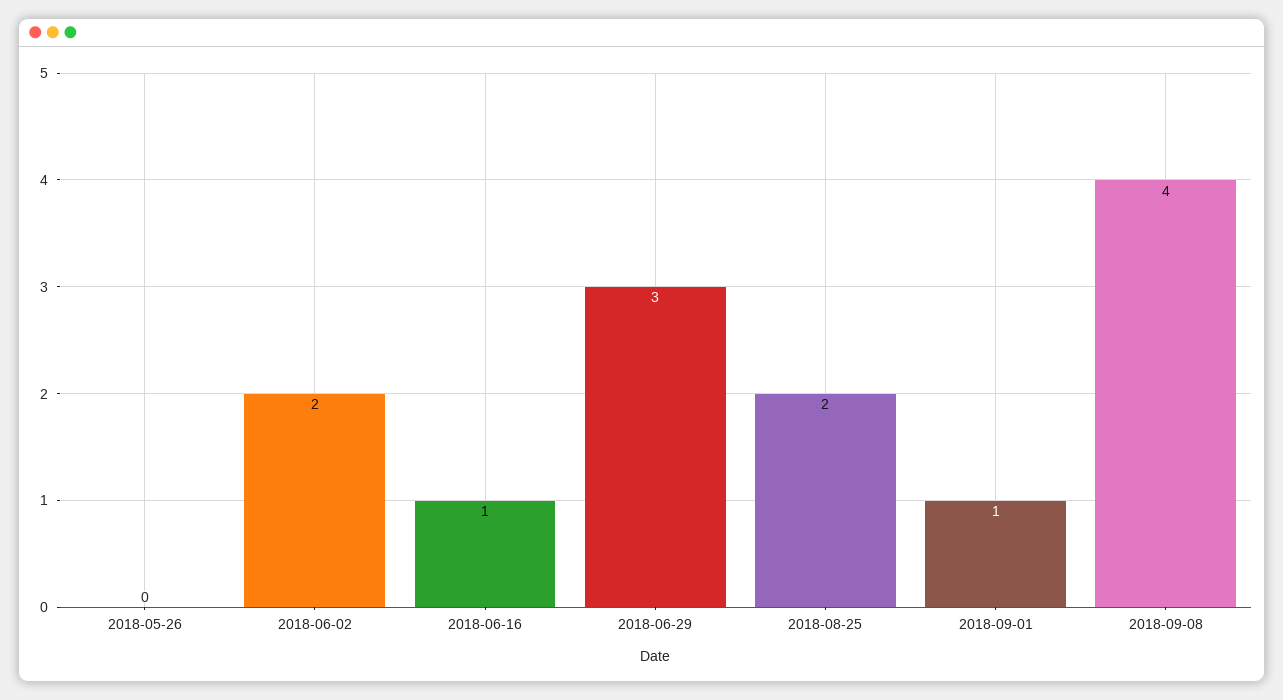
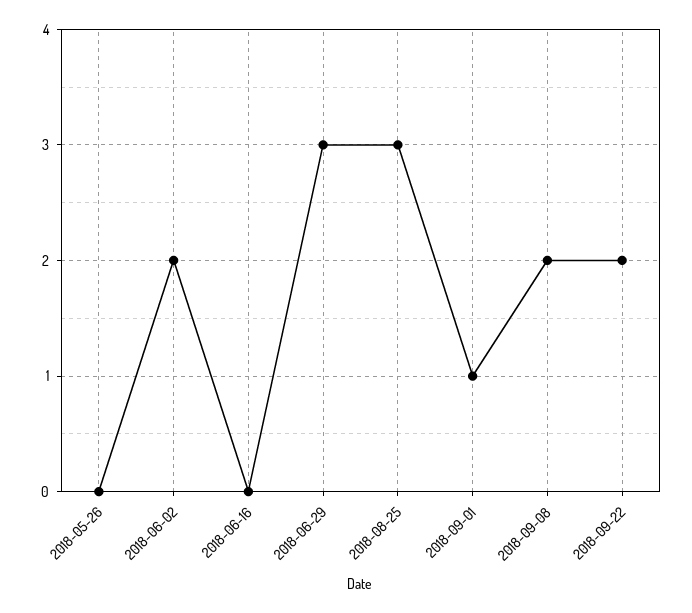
2018-06-16: 1 -> 0
2018-08-25: 2 -> 3
2018-09-08: 4 -> 2
2018-09-22: none -> 2

